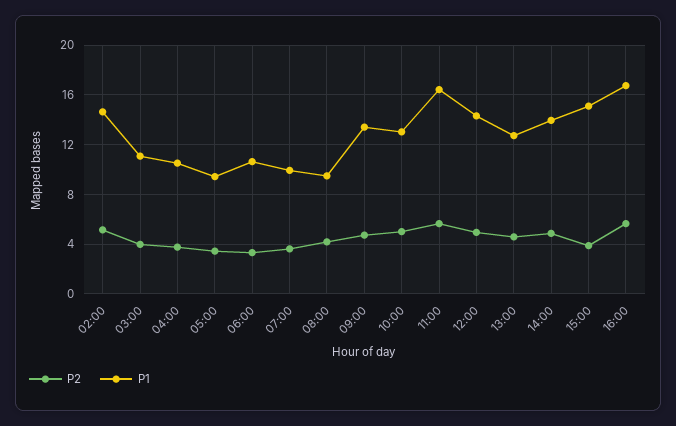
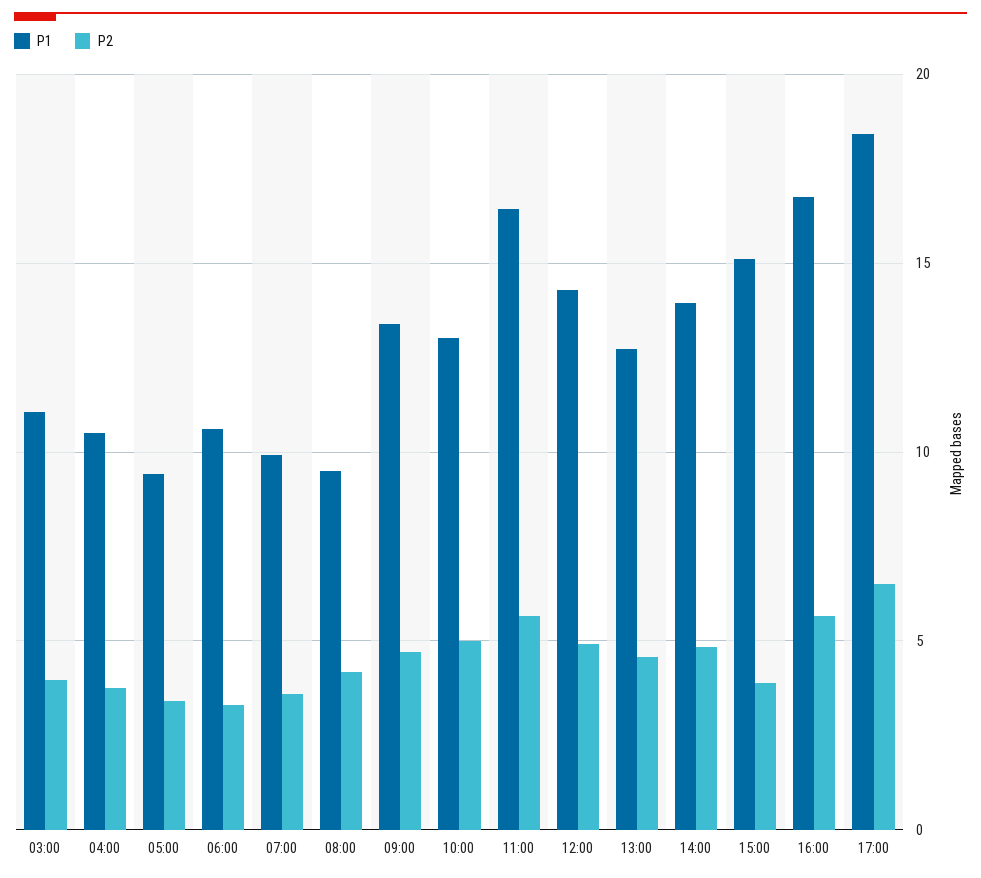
P2, 02:00: 5 -> none
P1, 02:00: 14.5 -> none
P1, 17:00: none -> 18.5
P2, 17:00: none -> 6.5

